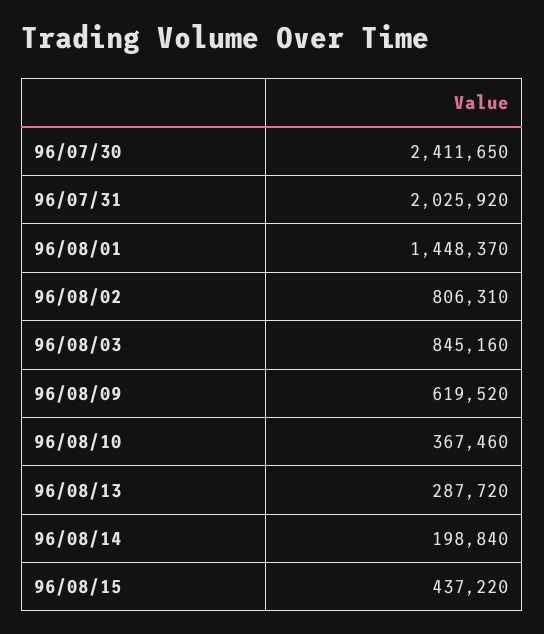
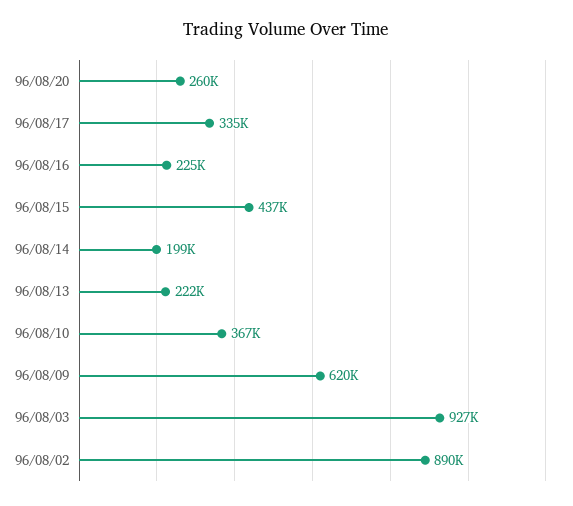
96/07/30: 2411650 -> none
96/07/31: 2025920 -> none
96/08/01: 1448370 -> none
96/08/02: 806310 -> 890000
96/08/03: 845160 -> 927000
96/08/13: 287720 -> 222000
96/08/20: none -> 260000
96/08/17: none -> 335000
96/08/16: none -> 225000

